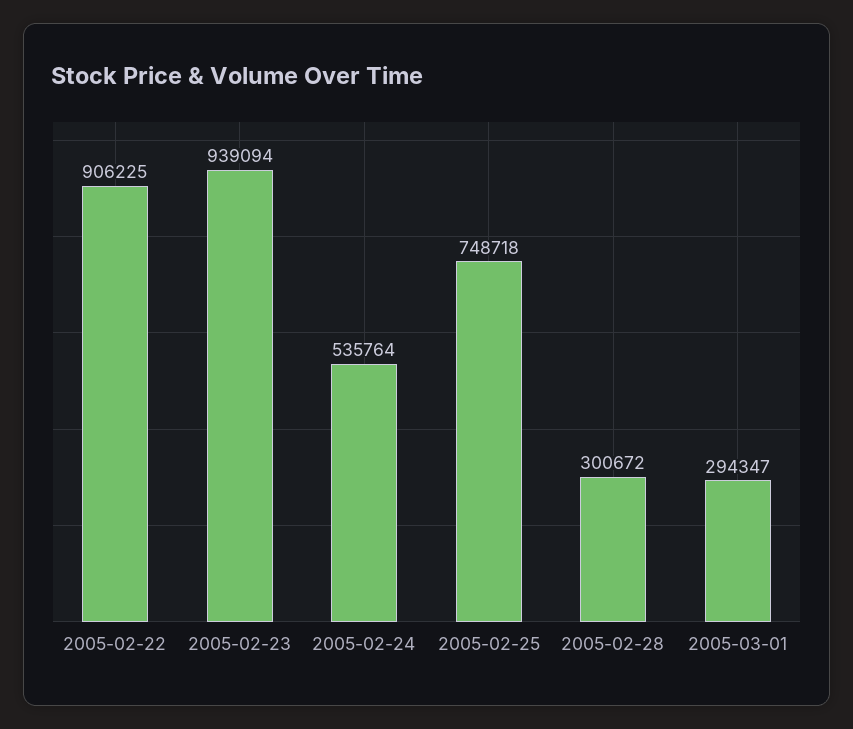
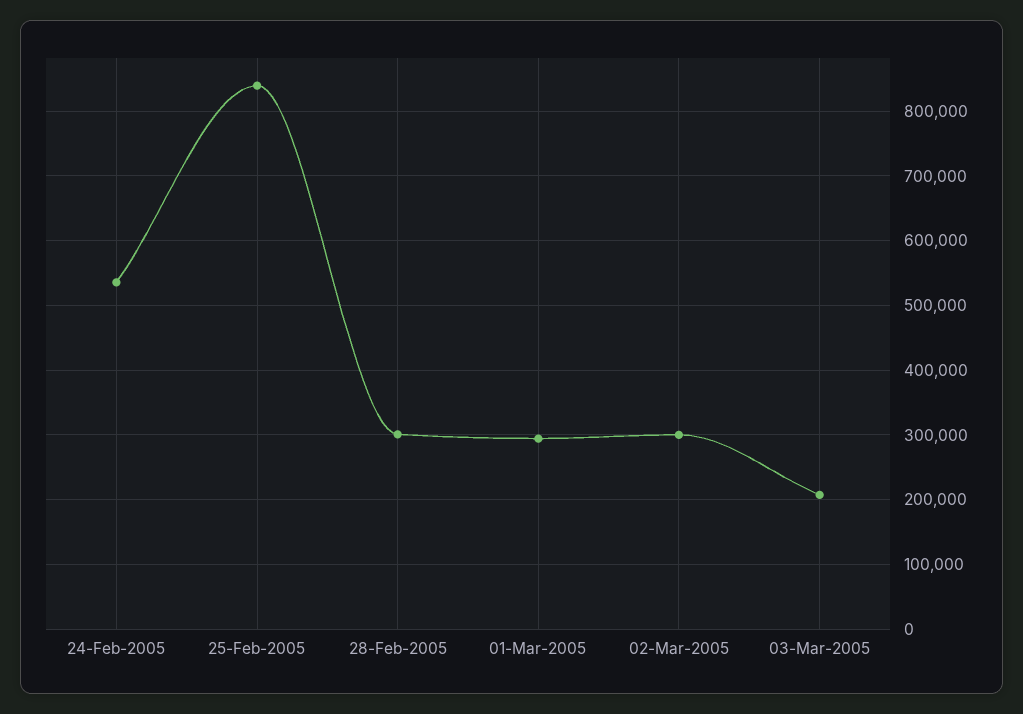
2005-02-22: 906225 -> none
2005-02-23: 939094 -> none
2005-02-25: 748718 -> 840000
02-Mar-2005: none -> 300000
03-Mar-2005: none -> 210000

